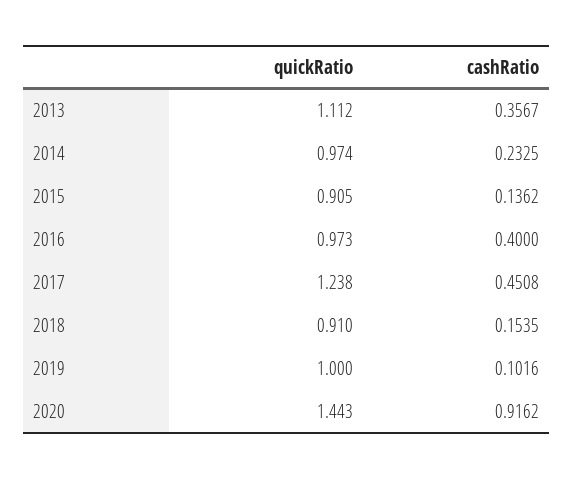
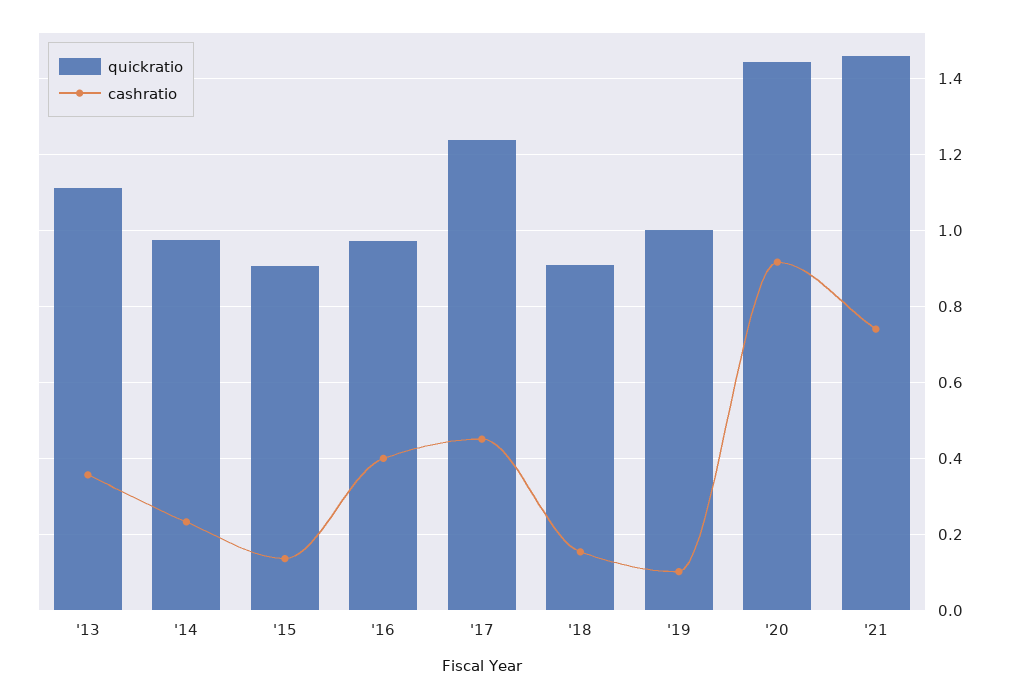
quickRatio, '21: none -> 1.46
cashRatio, '21: none -> 0.74

